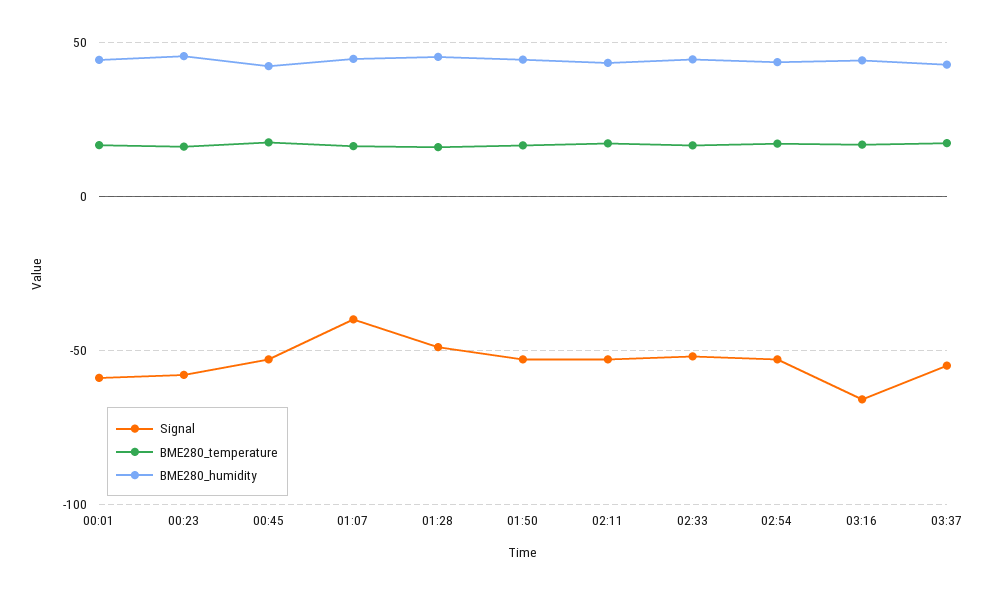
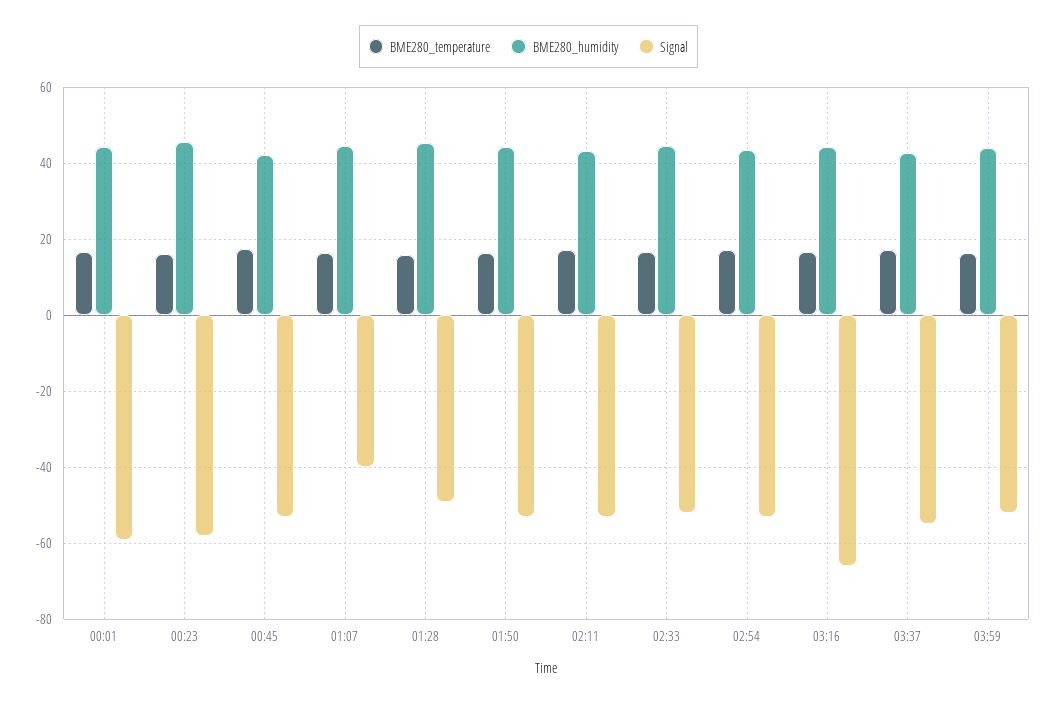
BME280_temperature, 03:59: none -> 16
BME280_humidity, 03:59: none -> 44
Signal, 03:59: none -> -52

